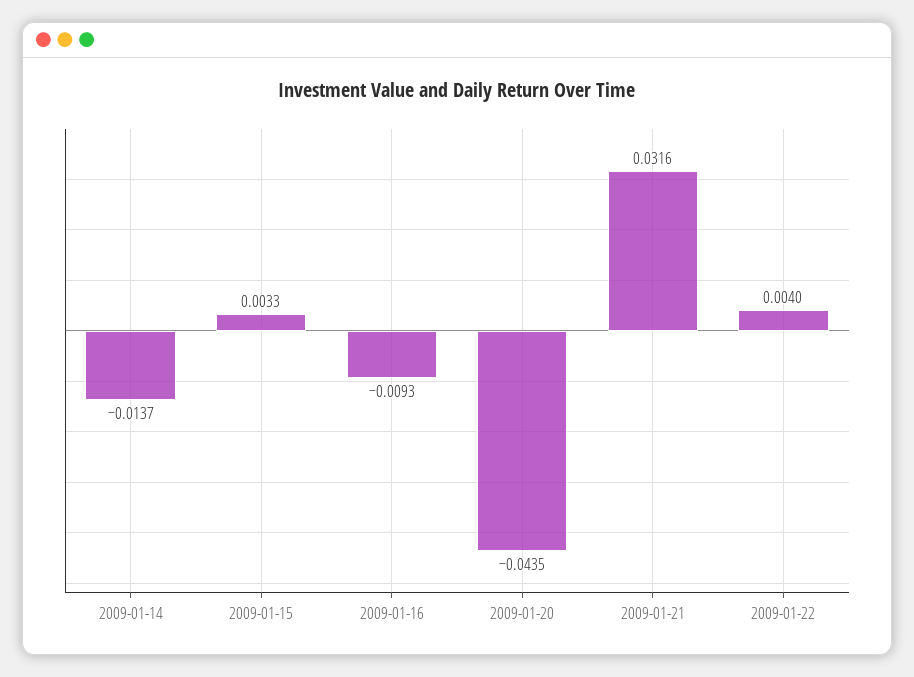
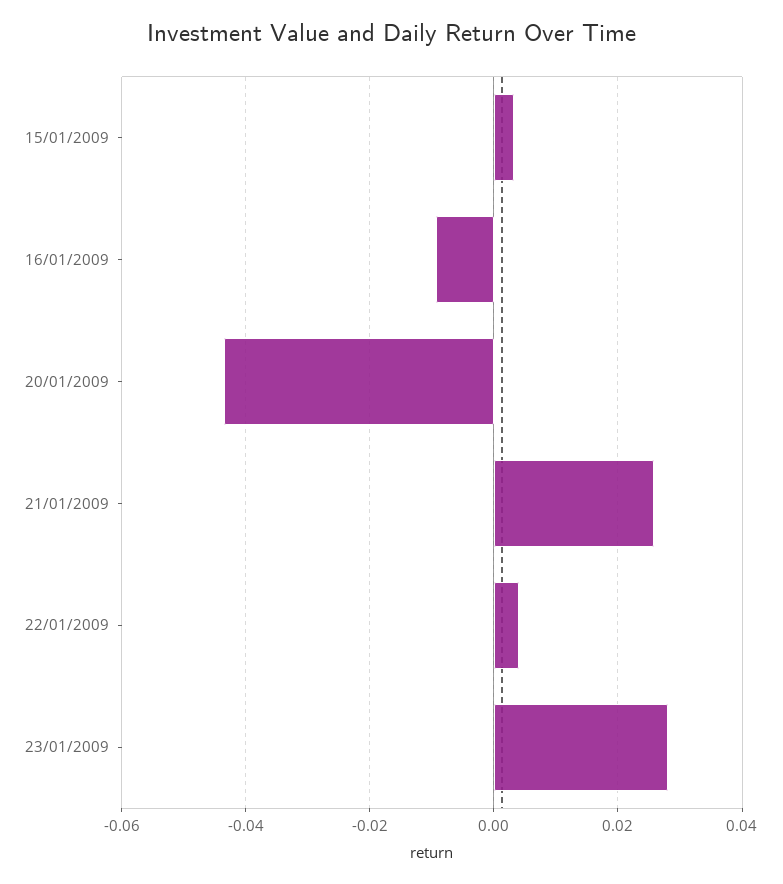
2009-01-14: -0.0137 -> none
2009-01-21: 0.0316 -> 0.026
23/01/2009: none -> 0.028

